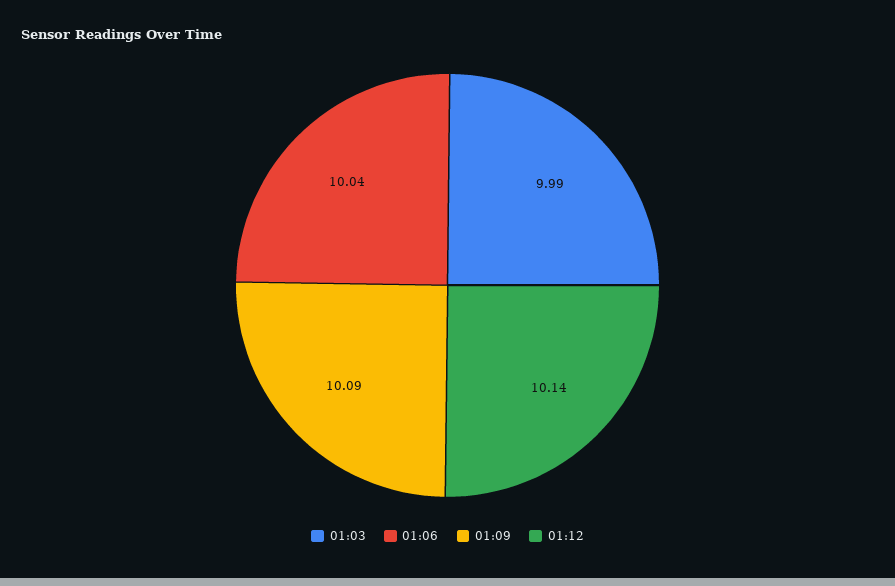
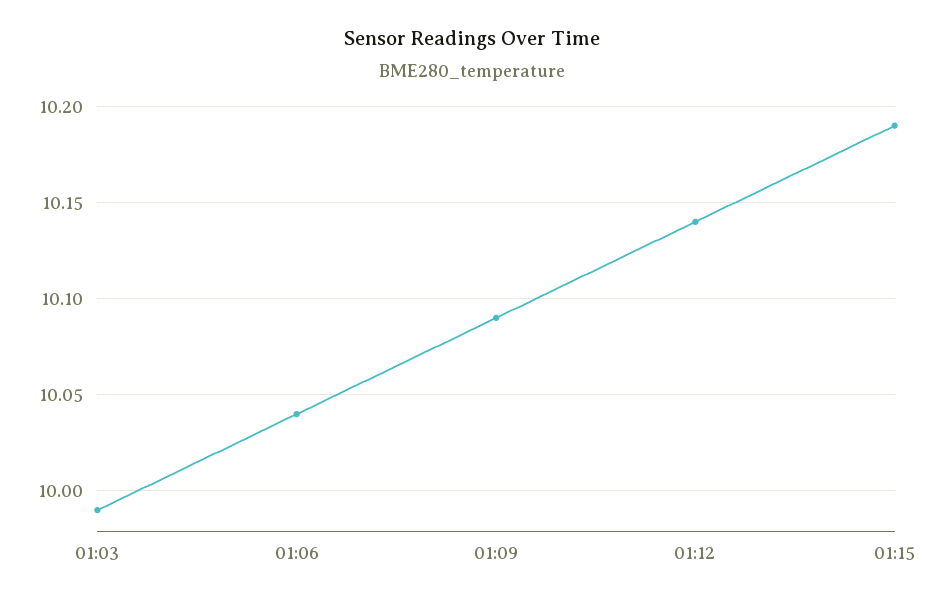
01:15: none -> 10.19

